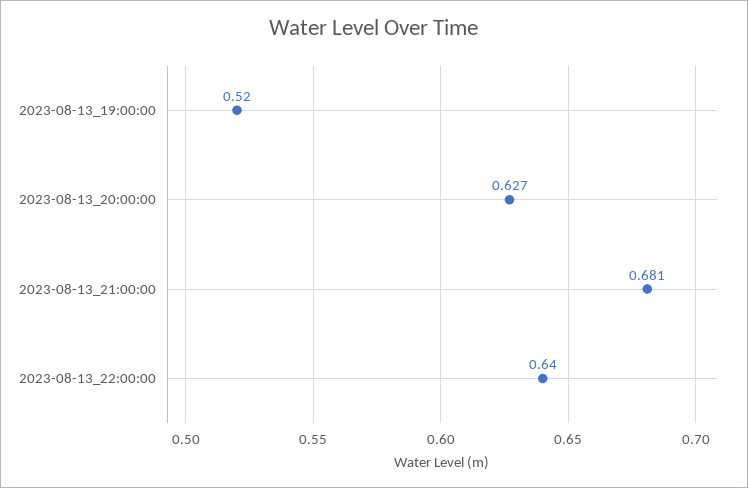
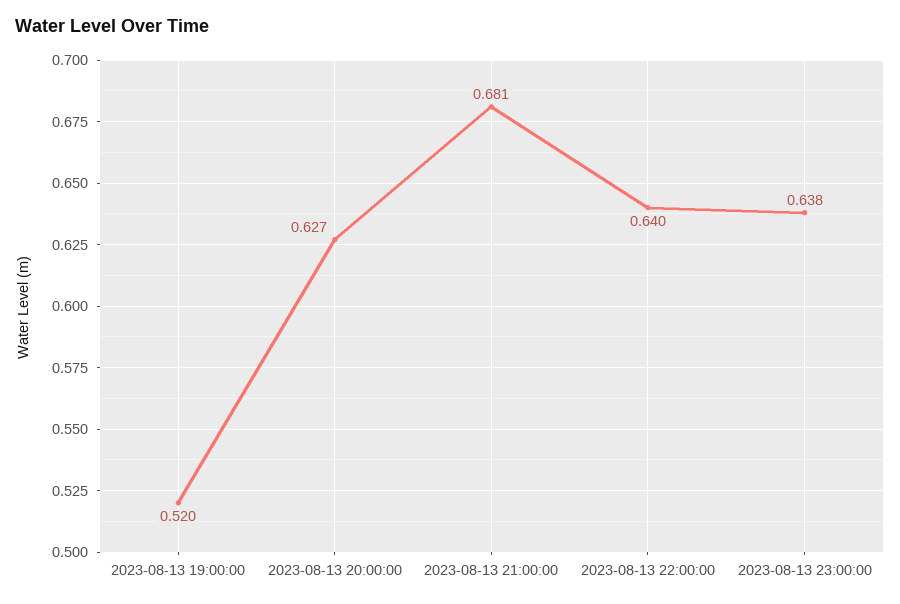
2023-08-13 23:00:00: none -> 0.638

